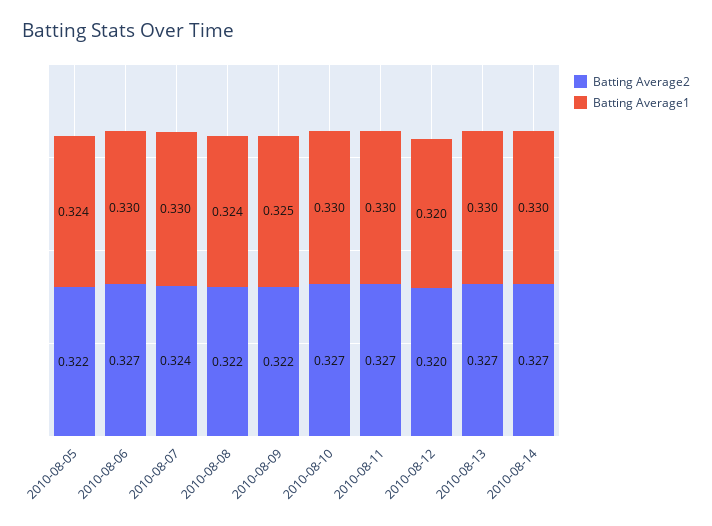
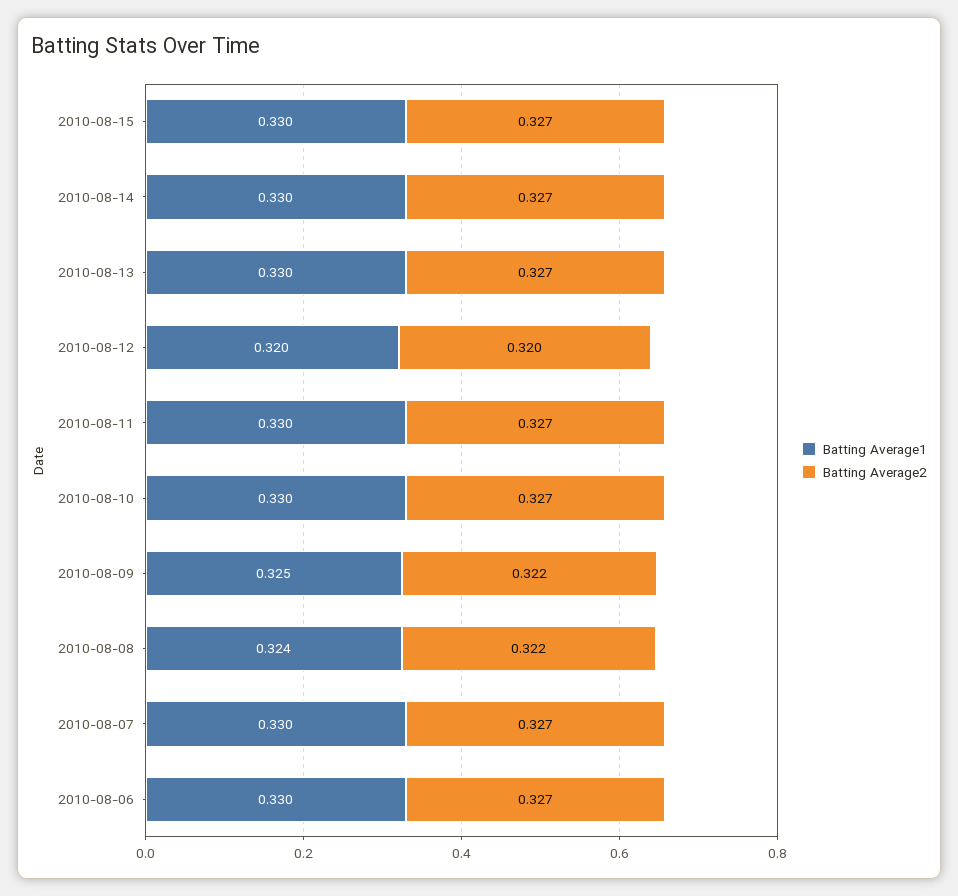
Batting Average2, 2010-08-05: 0.322 -> none
Batting Average1, 2010-08-05: 0.324 -> none
Batting Average2, 2010-08-07: 0.324 -> 0.327
Batting Average1, 2010-08-15: none -> 0.33
Batting Average2, 2010-08-15: none -> 0.327

